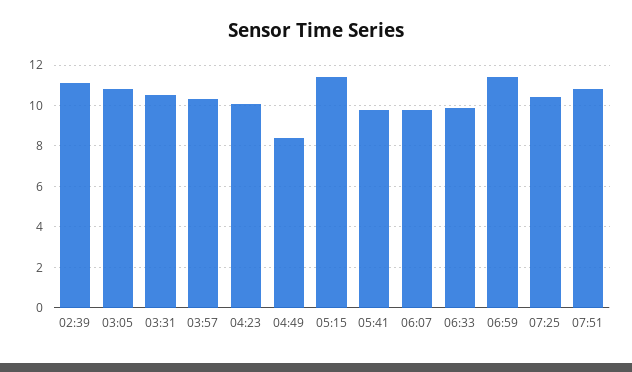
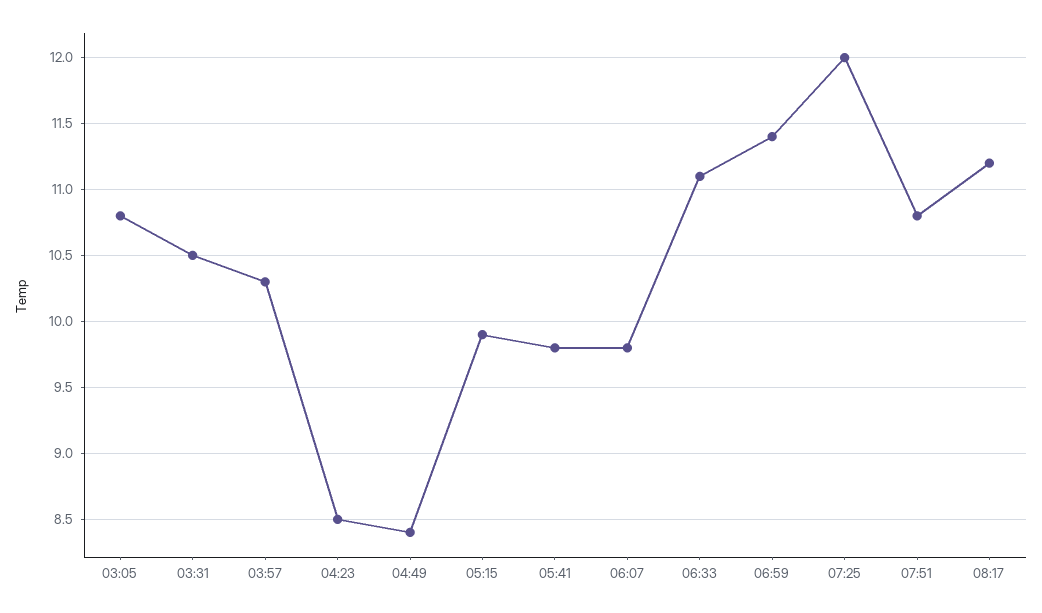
02:39: 11 -> none
04:23: 10 -> 8.5
05:15: 11.5 -> 9.9
06:33: 10 -> 11.1
07:25: 10.5 -> 12
08:17: none -> 11.2

